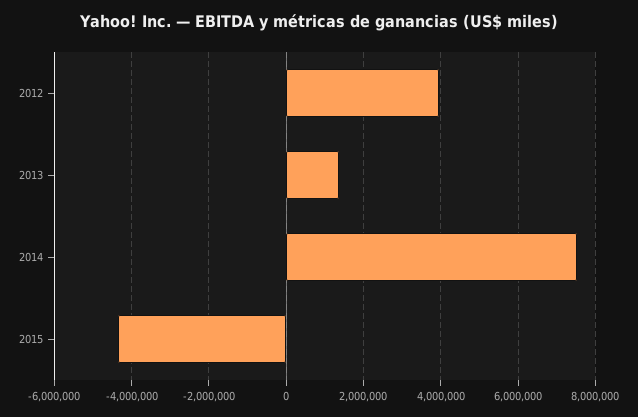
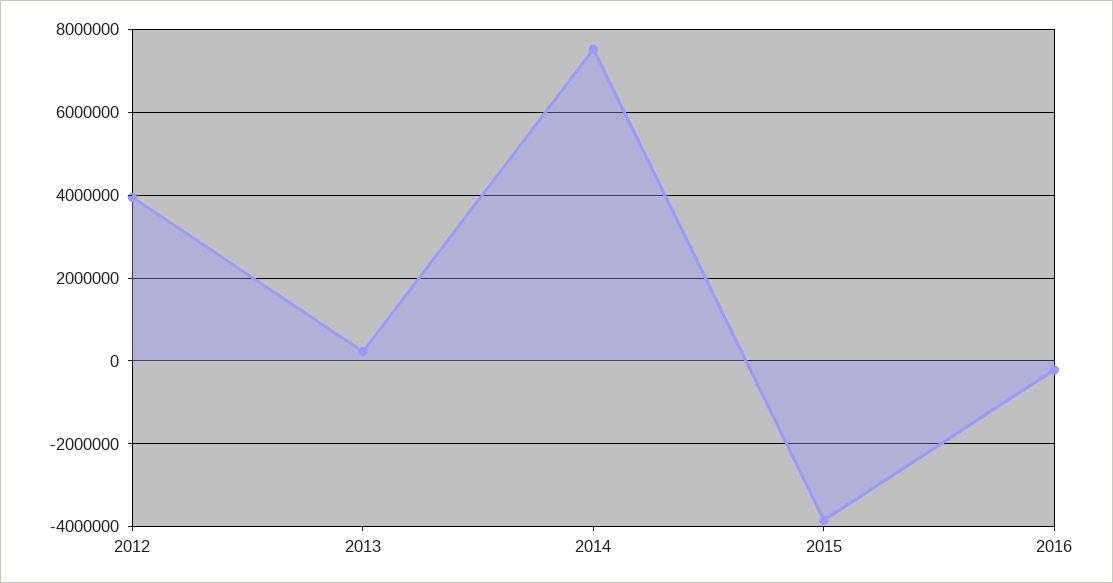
2013: 1400000 -> 200000
2015: -4400000 -> -3800000
2016: none -> -200000

